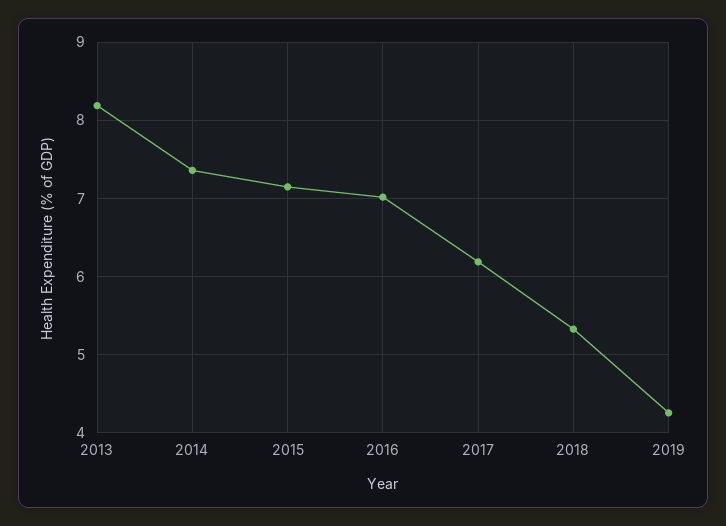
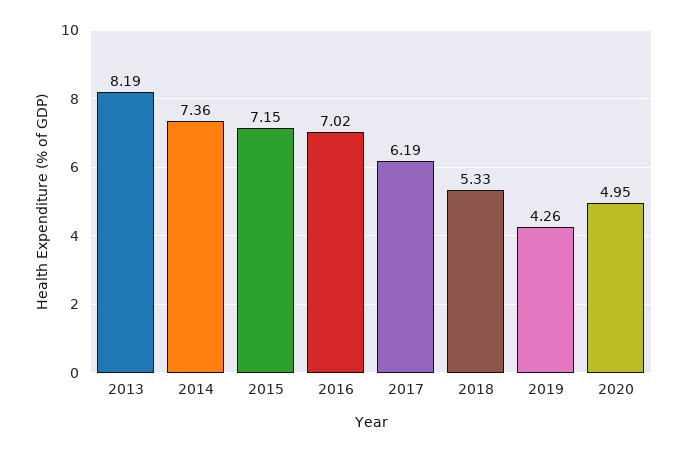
2020: none -> 4.95

